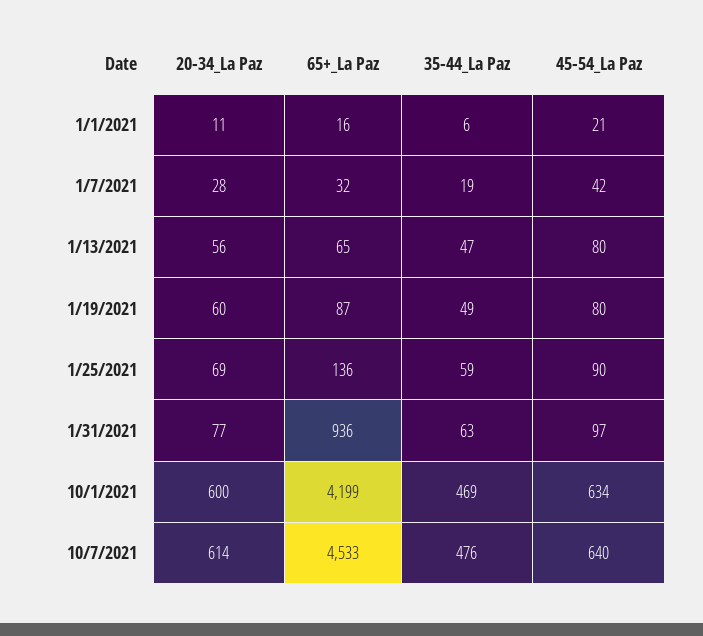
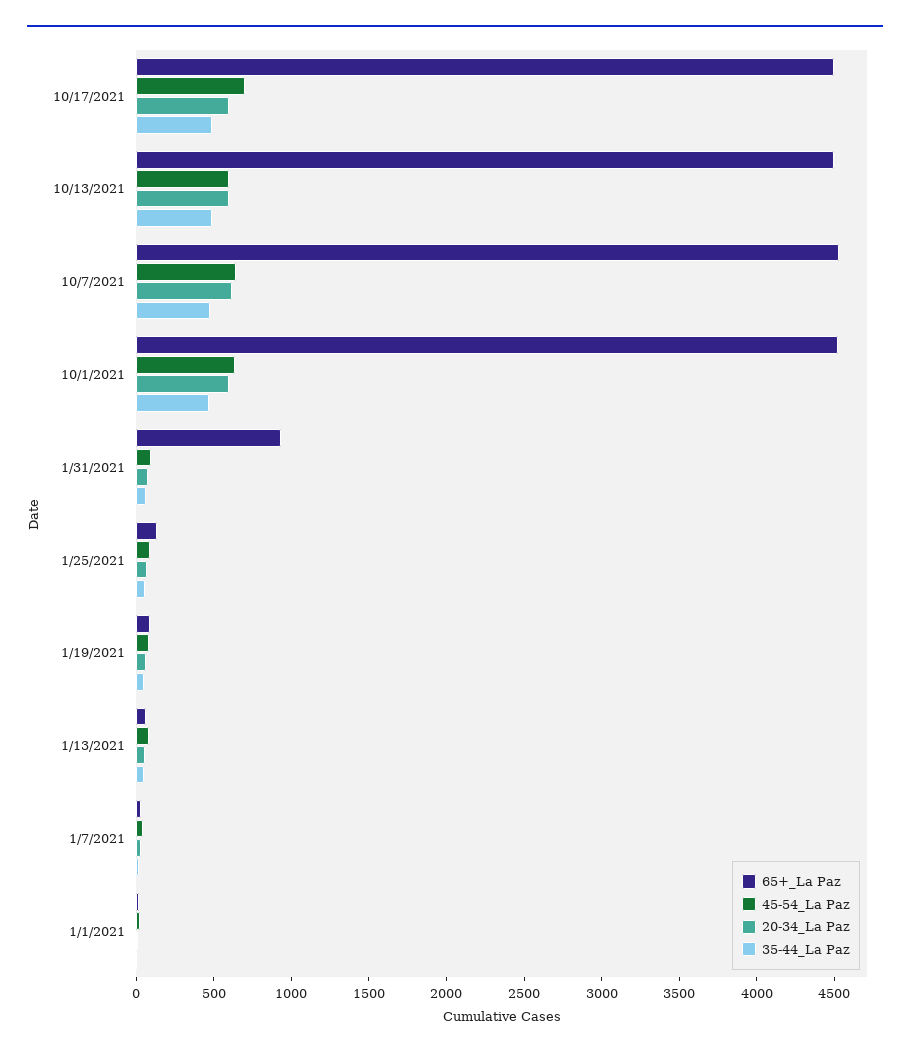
65+_La Paz, 10/1/2021: 4199 -> 4500
65+_La Paz, 10/17/2021: none -> 4500
45-54_La Paz, 10/17/2021: none -> 700
20-34_La Paz, 10/17/2021: none -> 600
35-44_La Paz, 10/17/2021: none -> 500
65+_La Paz, 10/13/2021: none -> 4500
45-54_La Paz, 10/13/2021: none -> 600
20-34_La Paz, 10/13/2021: none -> 600
35-44_La Paz, 10/13/2021: none -> 500

